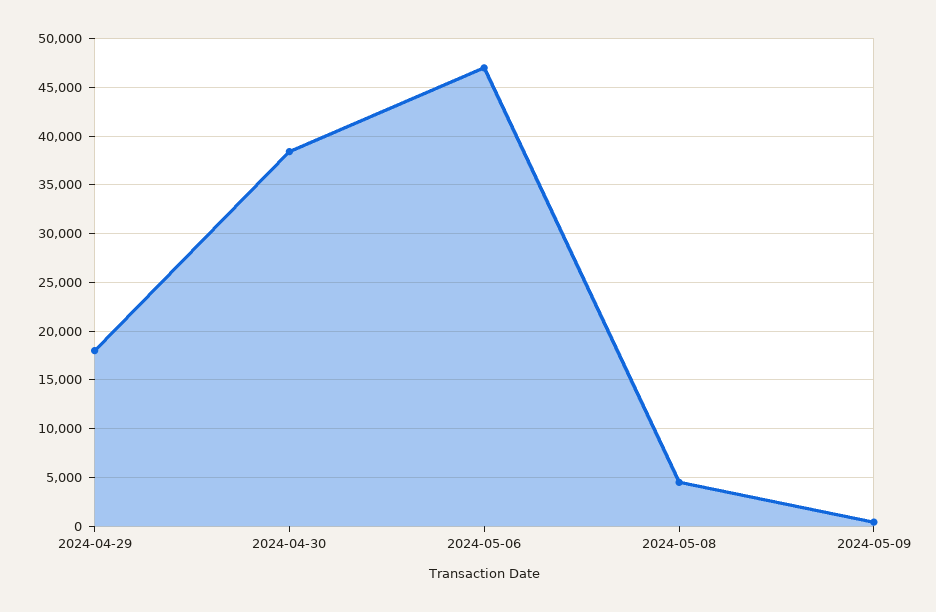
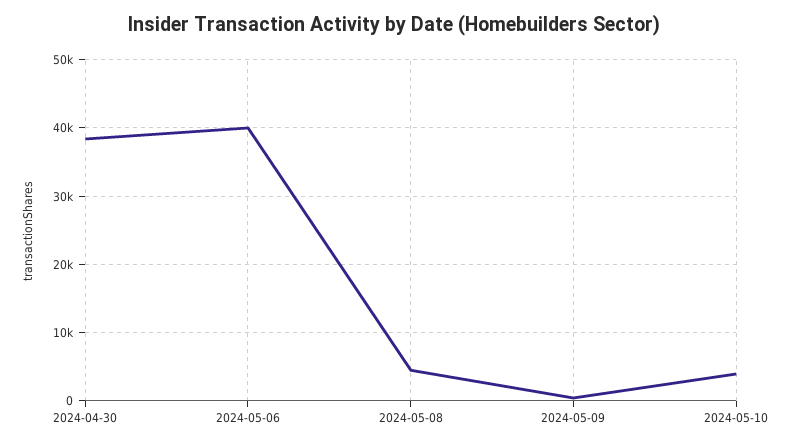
2024-04-29: 18000 -> none
2024-05-06: 47000 -> 40000
2024-05-10: none -> 4000

